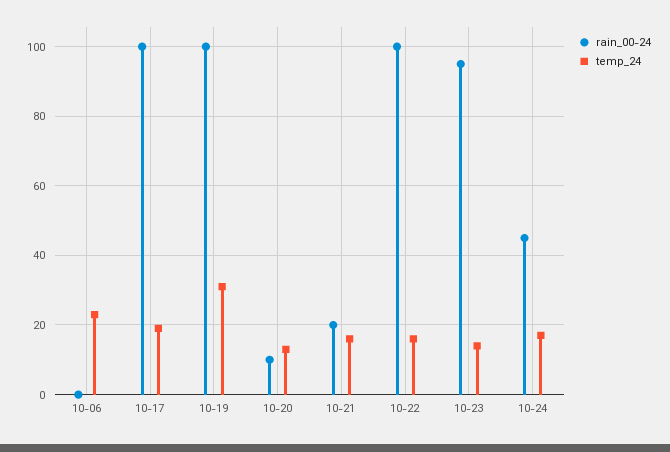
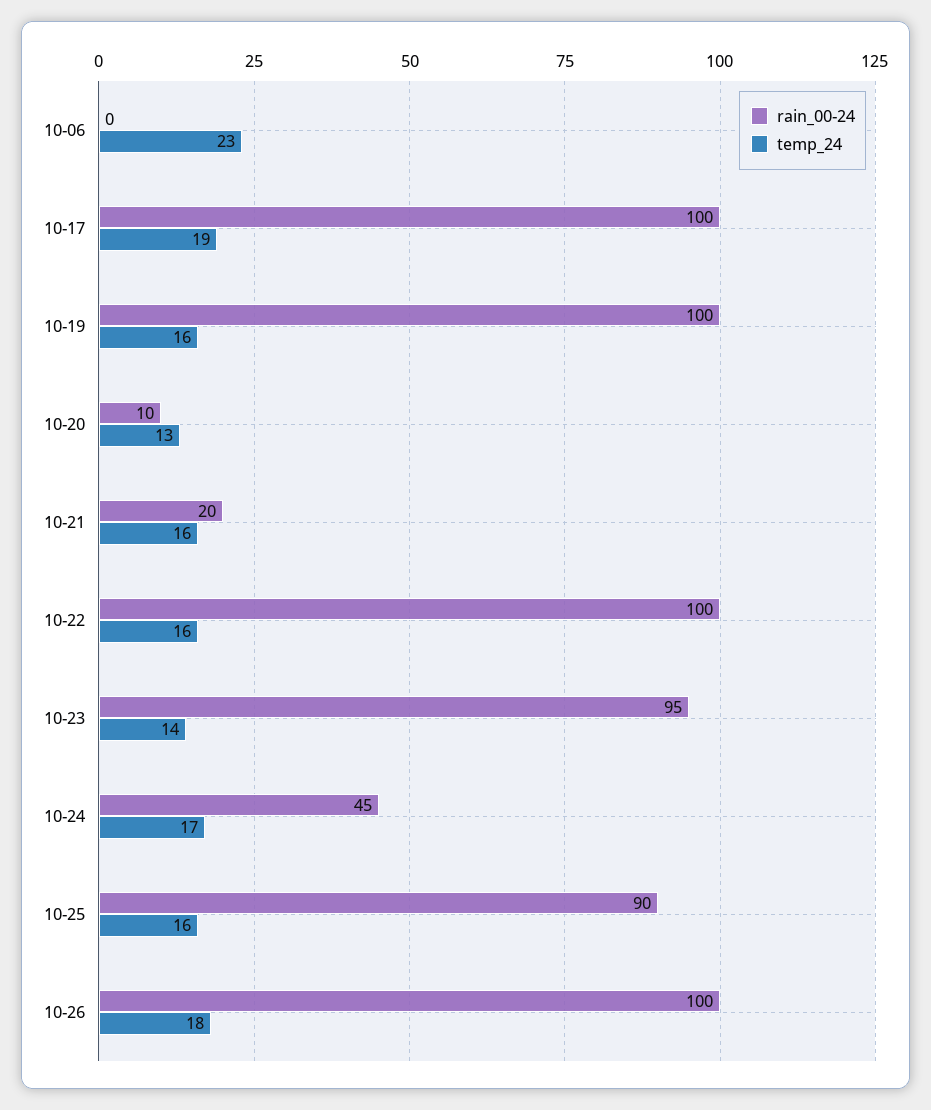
temp_24, 10-19: 30 -> 16
rain_00-24, 10-25: none -> 90
temp_24, 10-25: none -> 16
rain_00-24, 10-26: none -> 100
temp_24, 10-26: none -> 18

